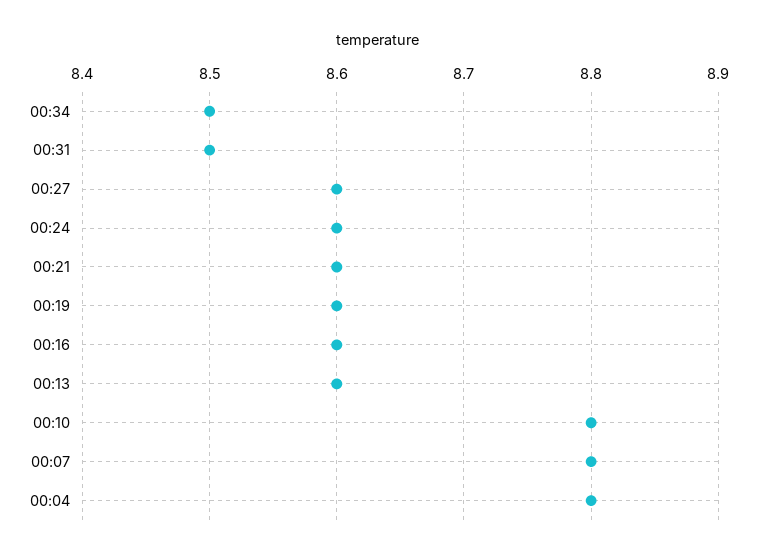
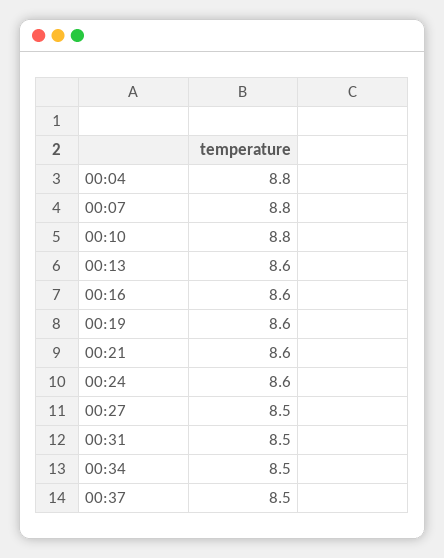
00:27: 8.6 -> 8.5
00:37: none -> 8.5

